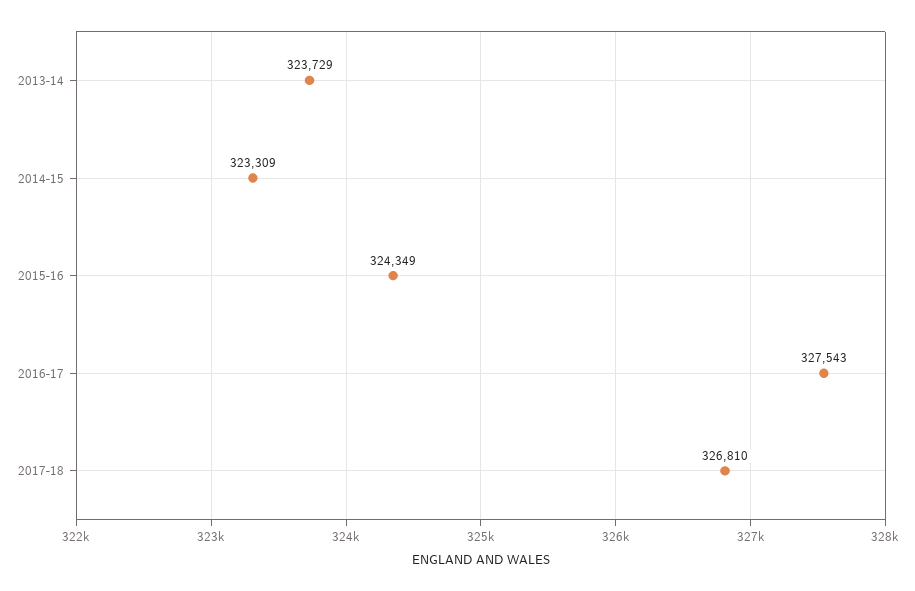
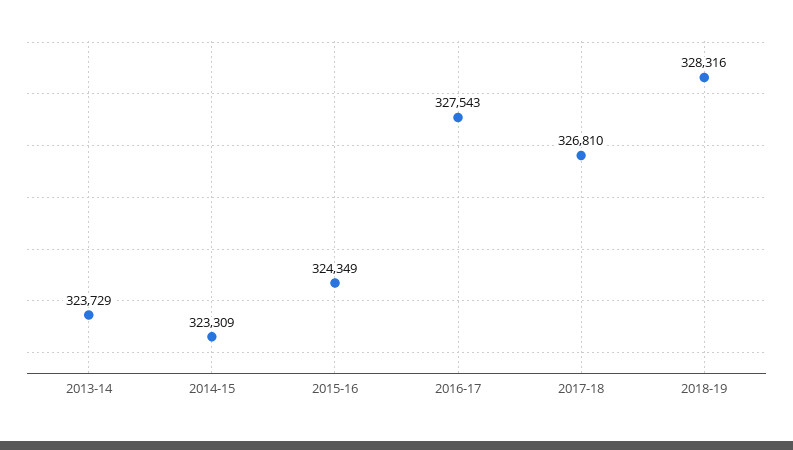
2018-19: none -> 328316

